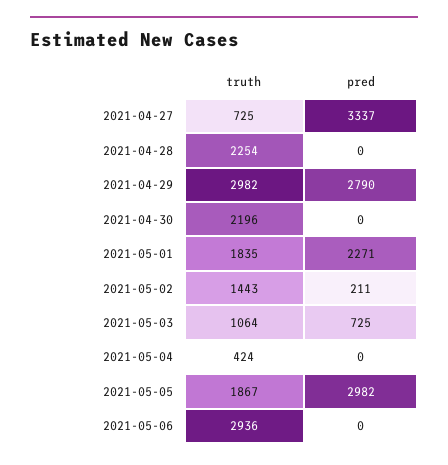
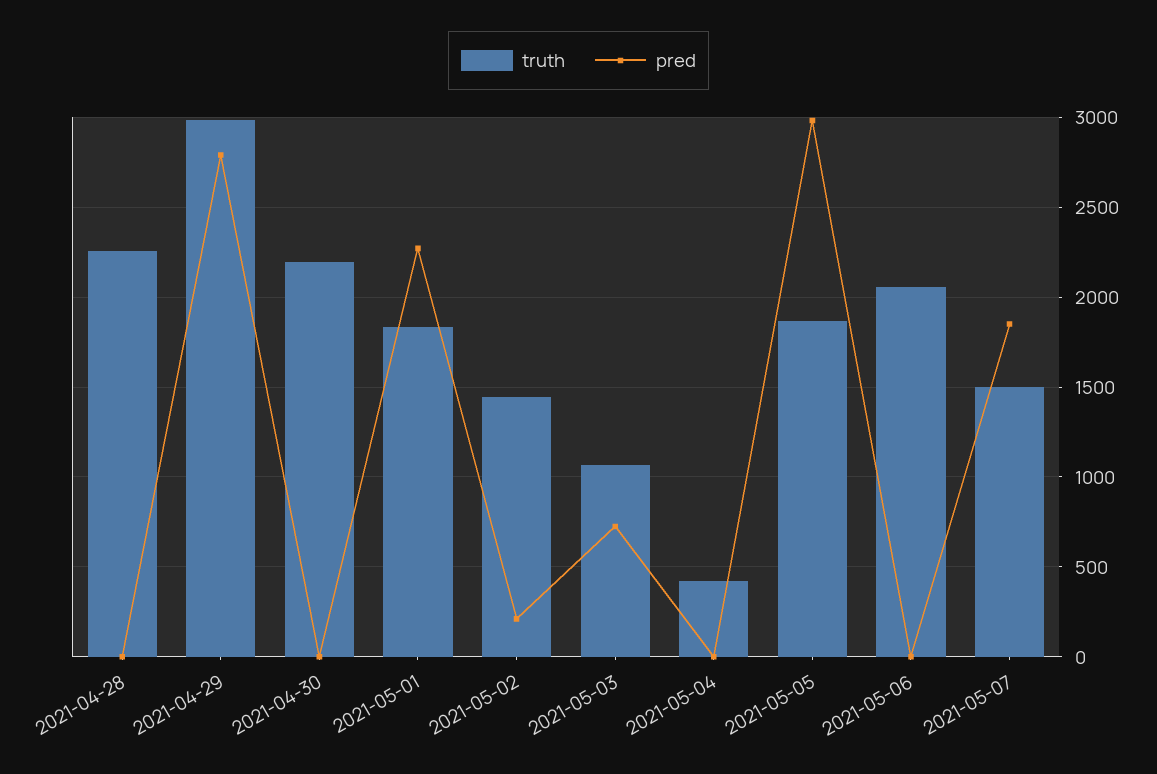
truth, 2021-04-27: 725 -> none
pred, 2021-04-27: 3337 -> none
truth, 2021-05-06: 2936 -> 2050
truth, 2021-05-07: none -> 1500
pred, 2021-05-07: none -> 1850

